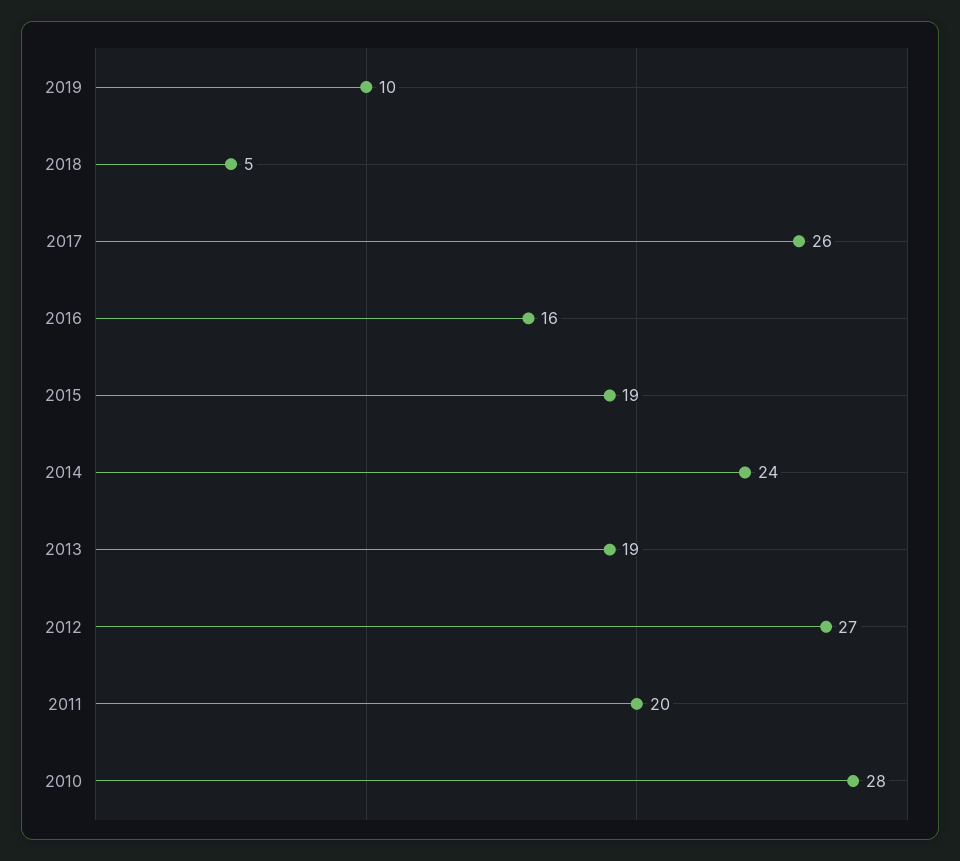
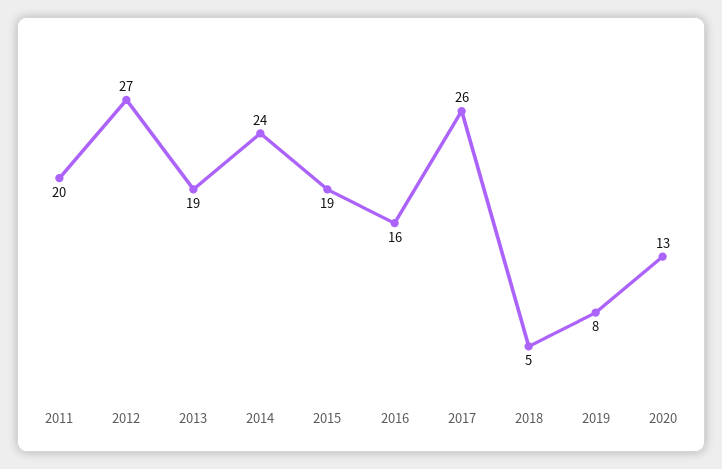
2019: 10 -> 8
2010: 28 -> none
2020: none -> 13

